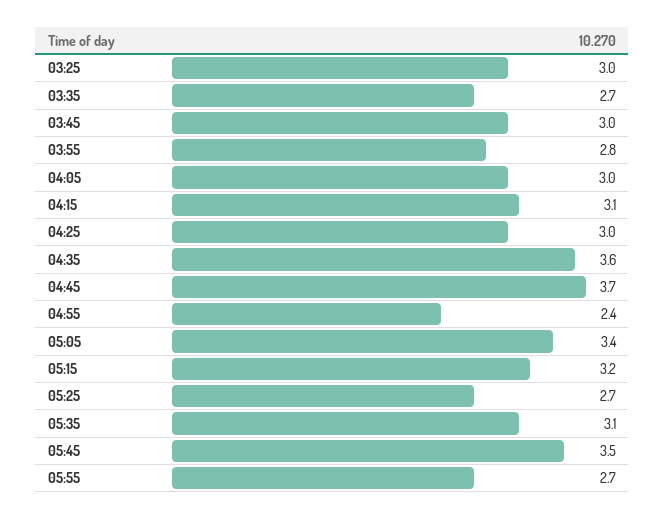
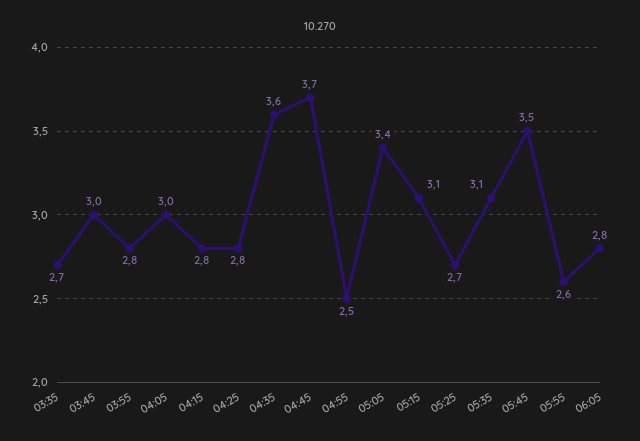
03:25: 3 -> none
04:15: 3.1 -> 2.8
04:25: 3 -> 2.8
04:55: 2.4 -> 2.5
05:15: 3.2 -> 3.1
05:55: 2.7 -> 2.6
06:05: none -> 2.8

